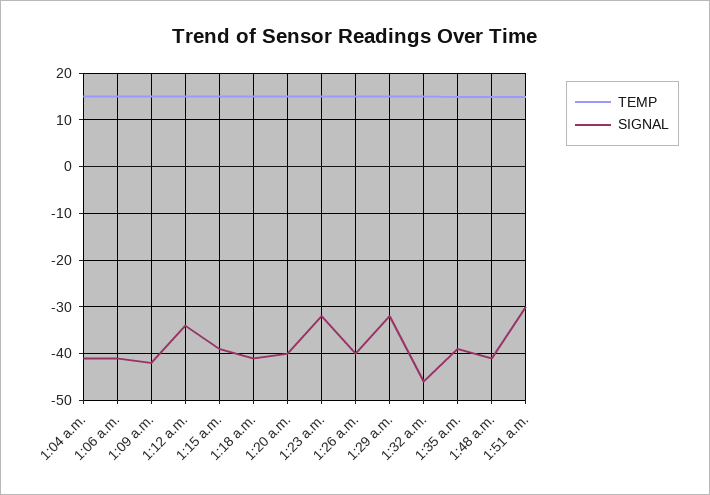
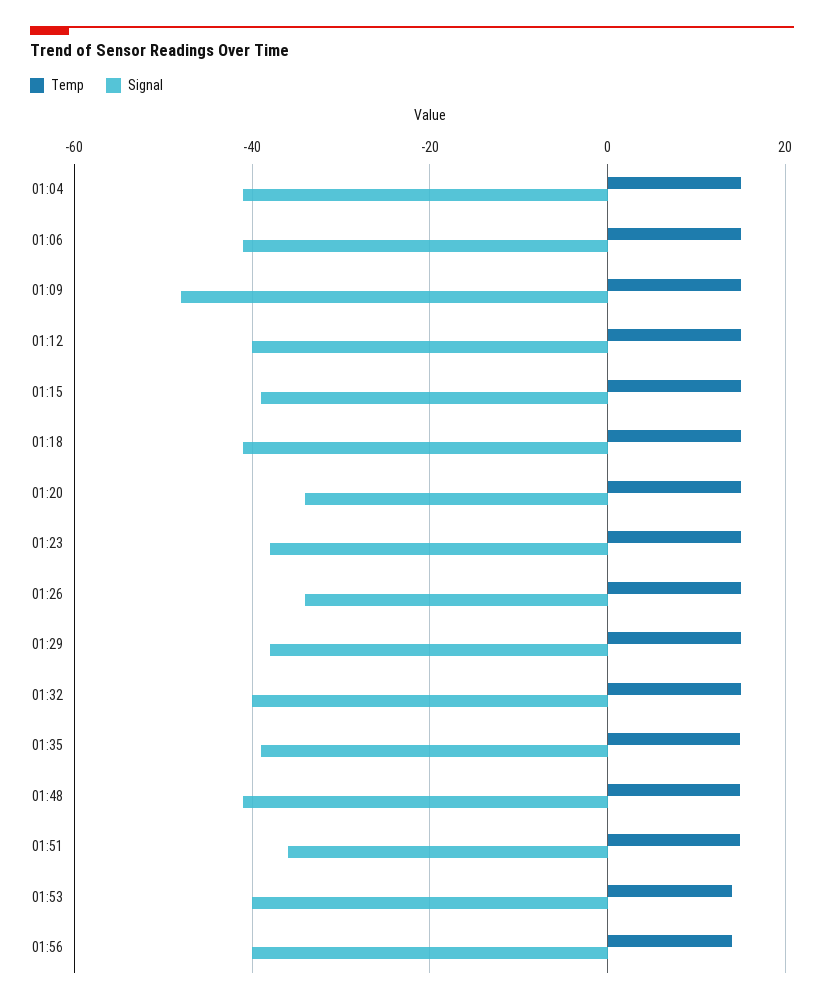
SIGNAL, 1:09 a.m.: -42 -> -48
SIGNAL, 1:12 a.m.: -34 -> -40
SIGNAL, 1:20 a.m.: -40 -> -34
SIGNAL, 1:23 a.m.: -32 -> -38
SIGNAL, 1:26 a.m.: -40 -> -34
SIGNAL, 1:29 a.m.: -32 -> -38
SIGNAL, 1:32 a.m.: -46 -> -40
SIGNAL, 1:51 a.m.: -30 -> -36
TEMP, 01:53: none -> 14
SIGNAL, 01:53: none -> -40
TEMP, 01:56: none -> 14
SIGNAL, 01:56: none -> -40

